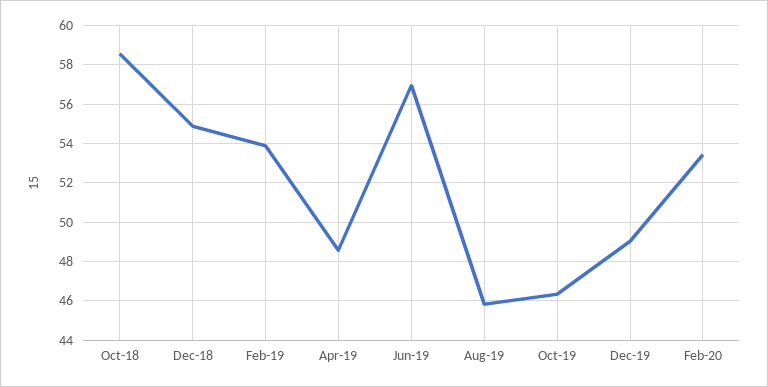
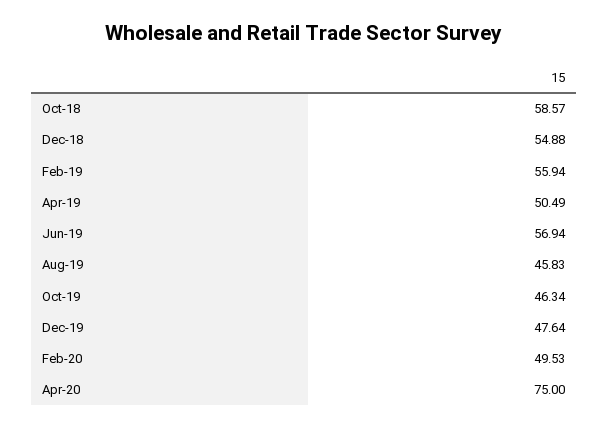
Feb-19: 54 -> 55.94
Apr-19: 48.5 -> 50.49
Dec-19: 49 -> 47.64
Feb-20: 53.5 -> 49.53
Apr-20: none -> 75

